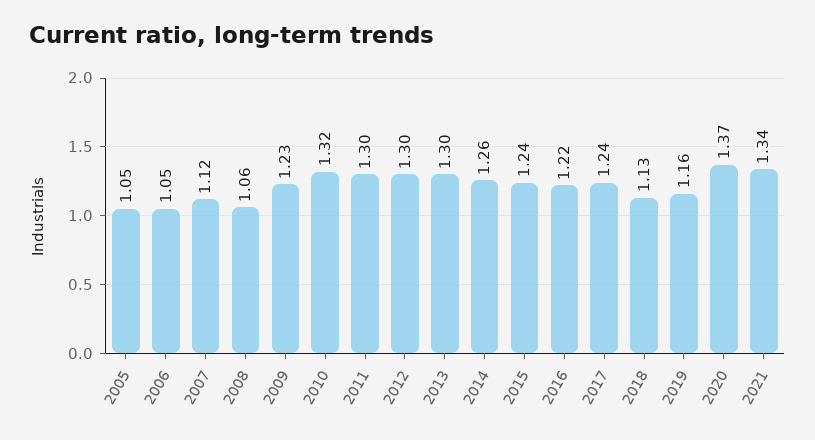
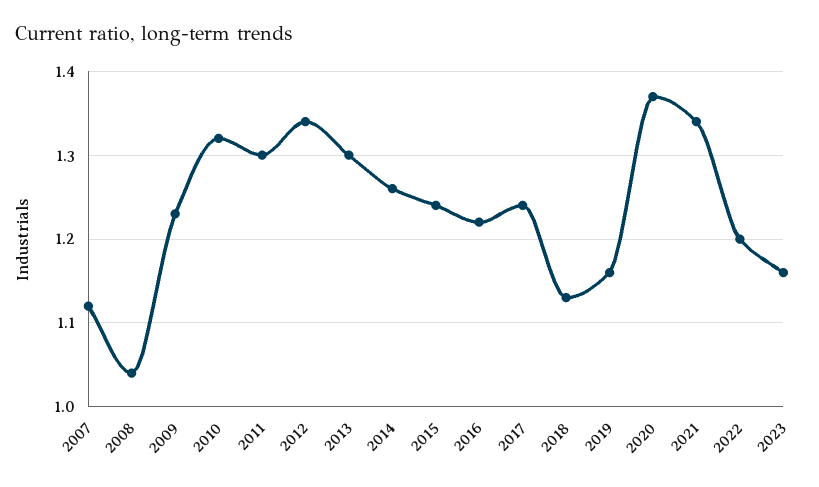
2005: 1.05 -> none
2006: 1.05 -> none
2008: 1.06 -> 1.04
2012: 1.3 -> 1.34
2022: none -> 1.2
2023: none -> 1.16

